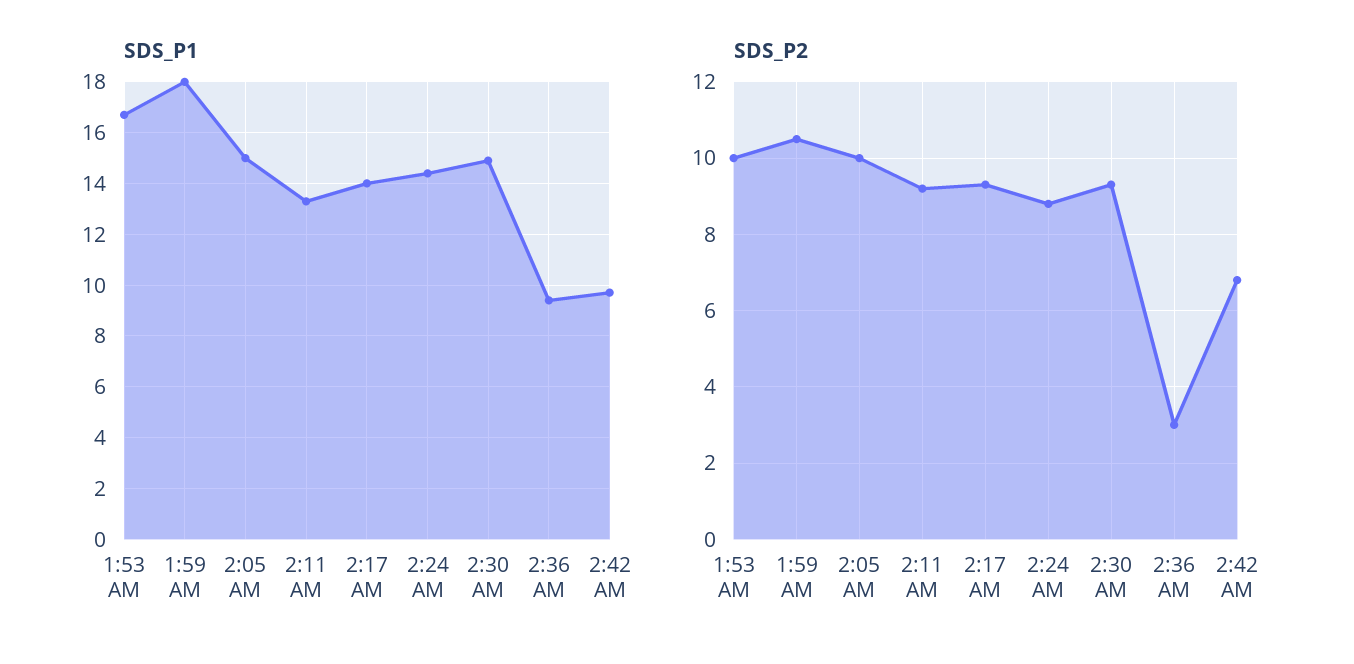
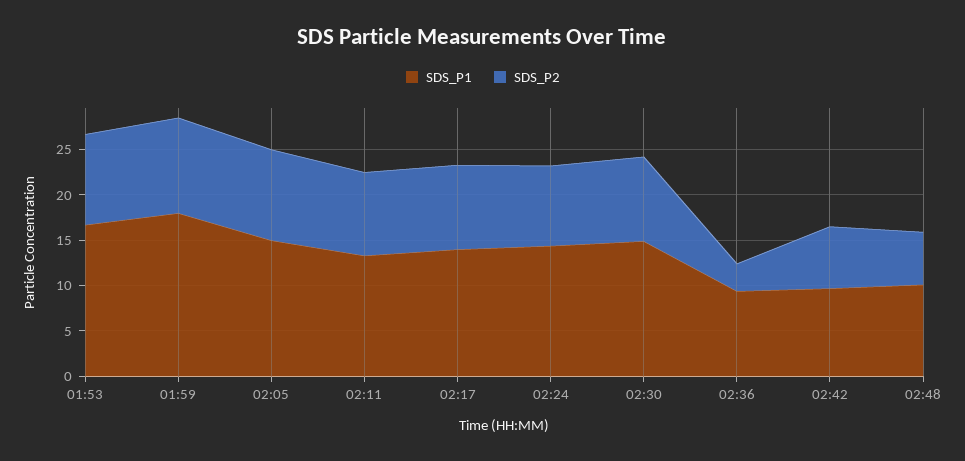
SDS_P1, 02:48: none -> 10
SDS_P2, 02:48: none -> 6

